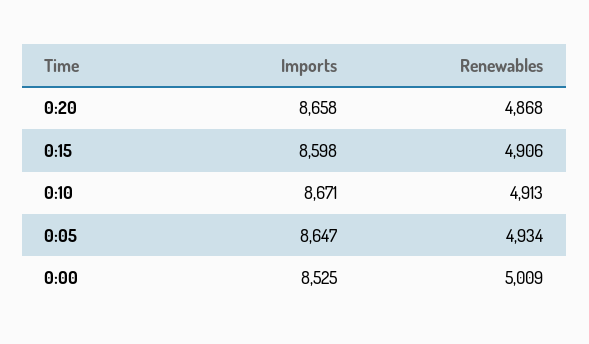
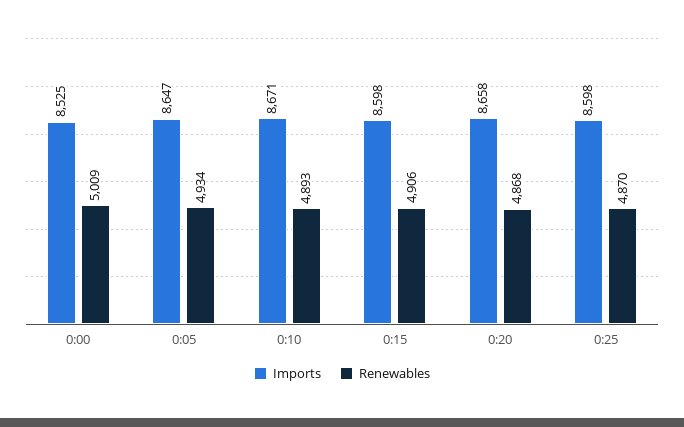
Renewables, 0:10: 4913 -> 4893
Imports, 0:25: none -> 8598
Renewables, 0:25: none -> 4870

